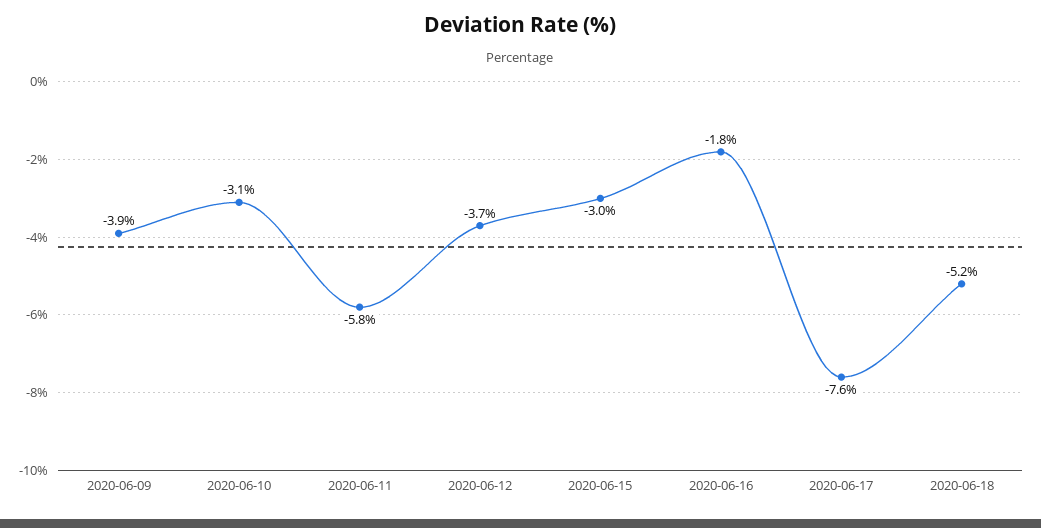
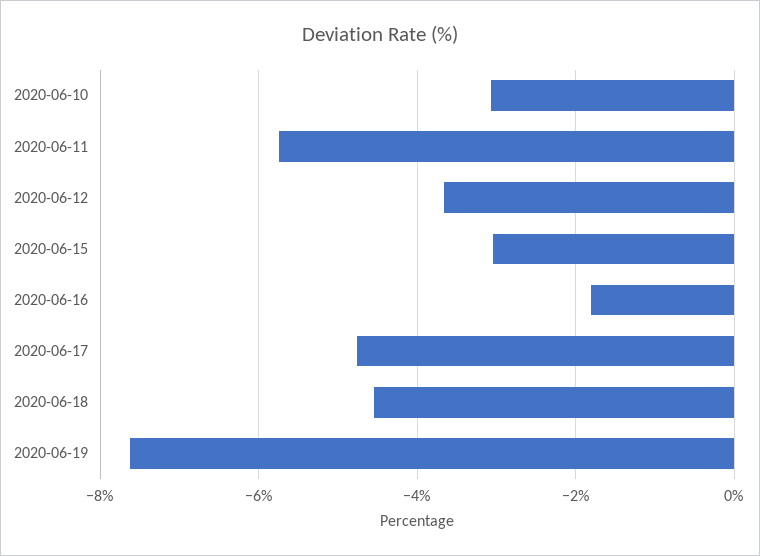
2020-06-09: -3.9 -> none
2020-06-17: -7.6 -> -4.8
2020-06-18: -5.2 -> -4.6
2020-06-19: none -> -7.6

